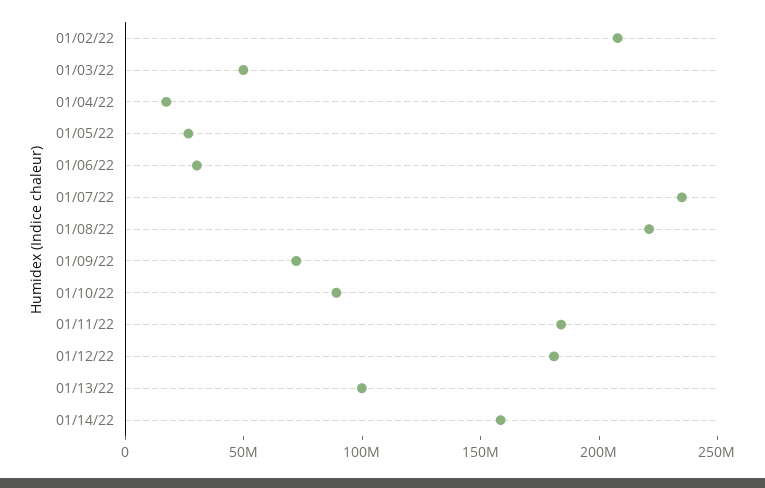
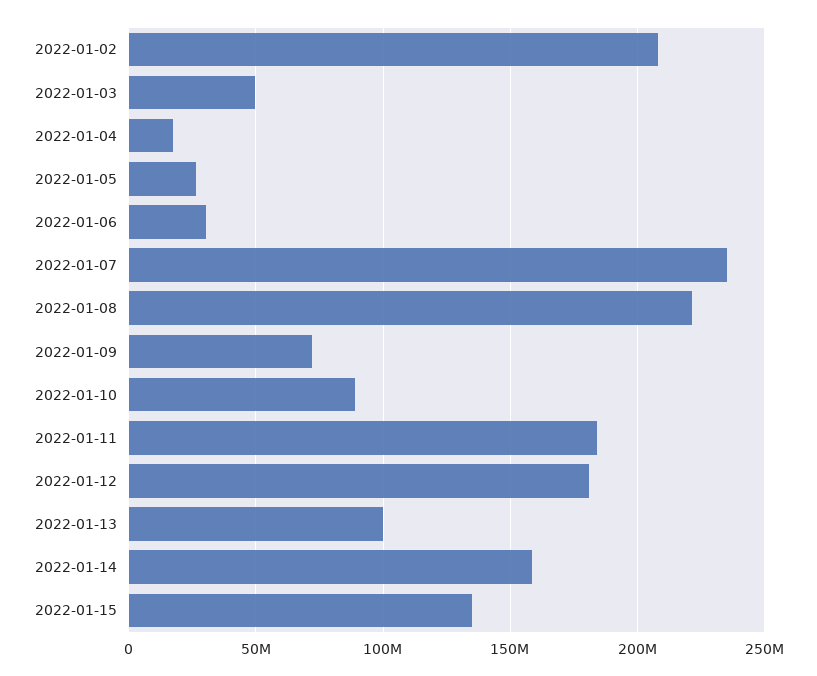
2022-01-15: none -> 135000000

